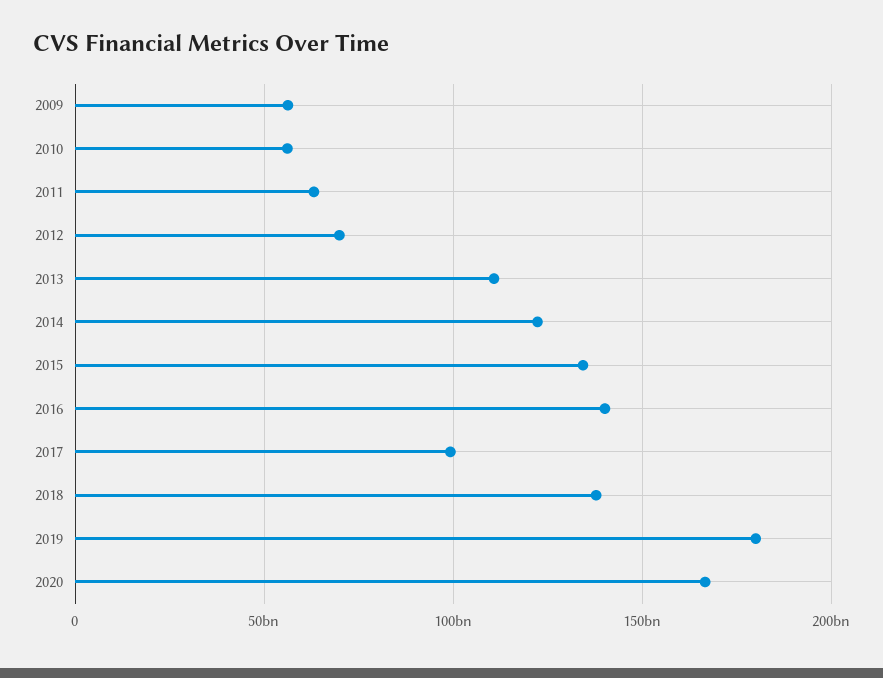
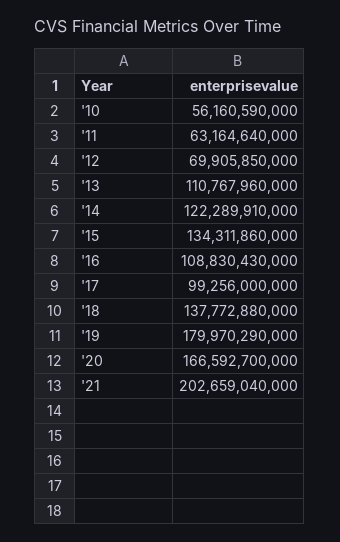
2009: 55000000000 -> none
2016: 140000000000 -> 108830430000
'21: none -> 202659040000

